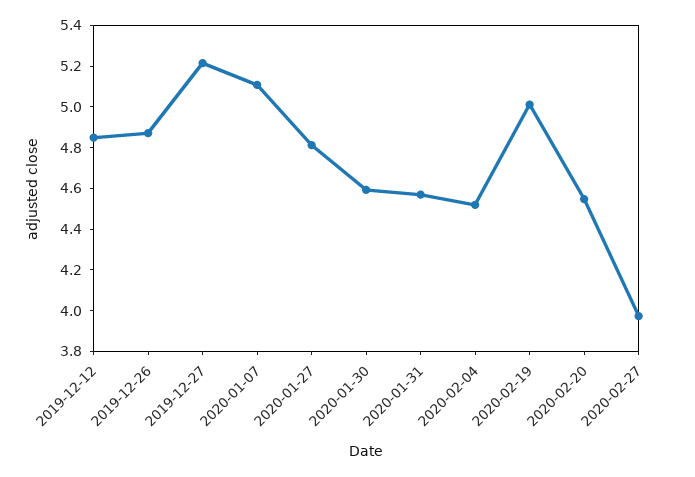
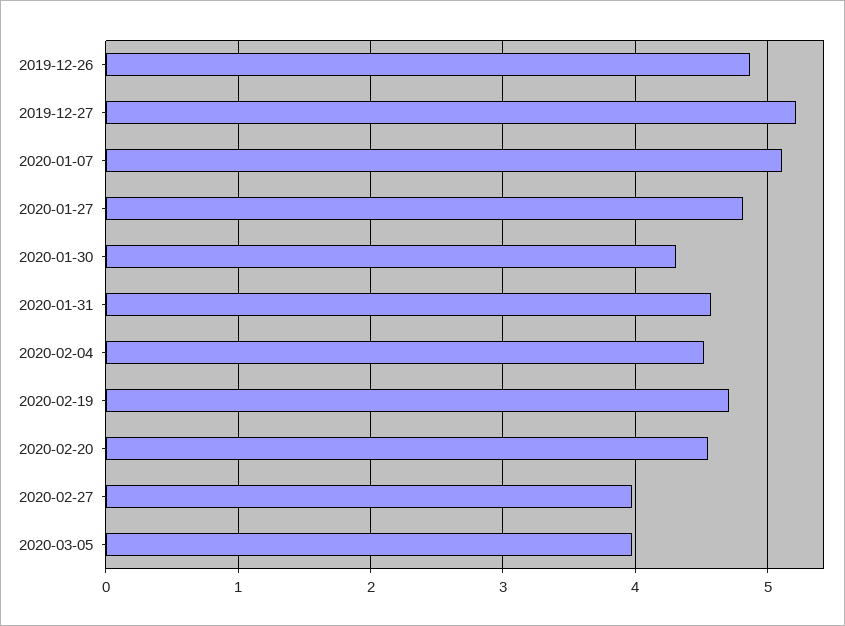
2019-12-12: 4.85 -> none
2020-01-30: 4.6 -> 4.3
2020-02-19: 5 -> 4.7
2020-03-05: none -> 4

